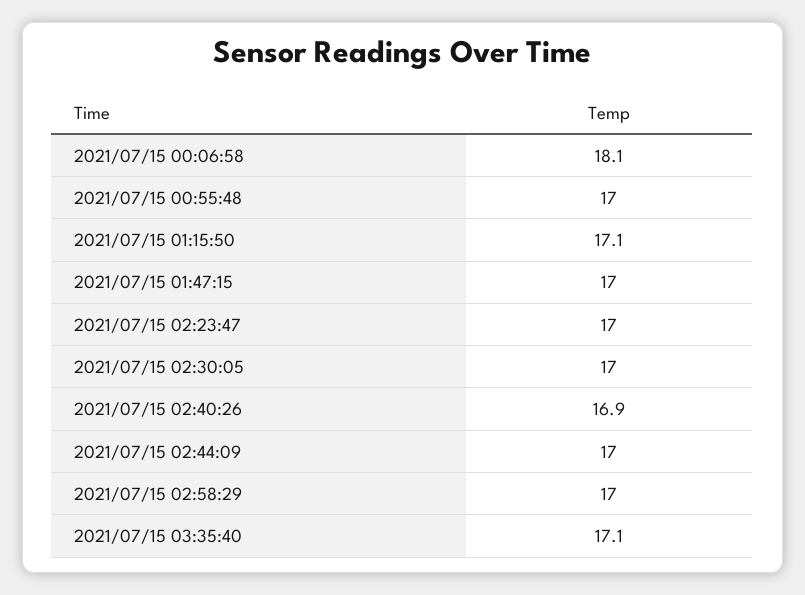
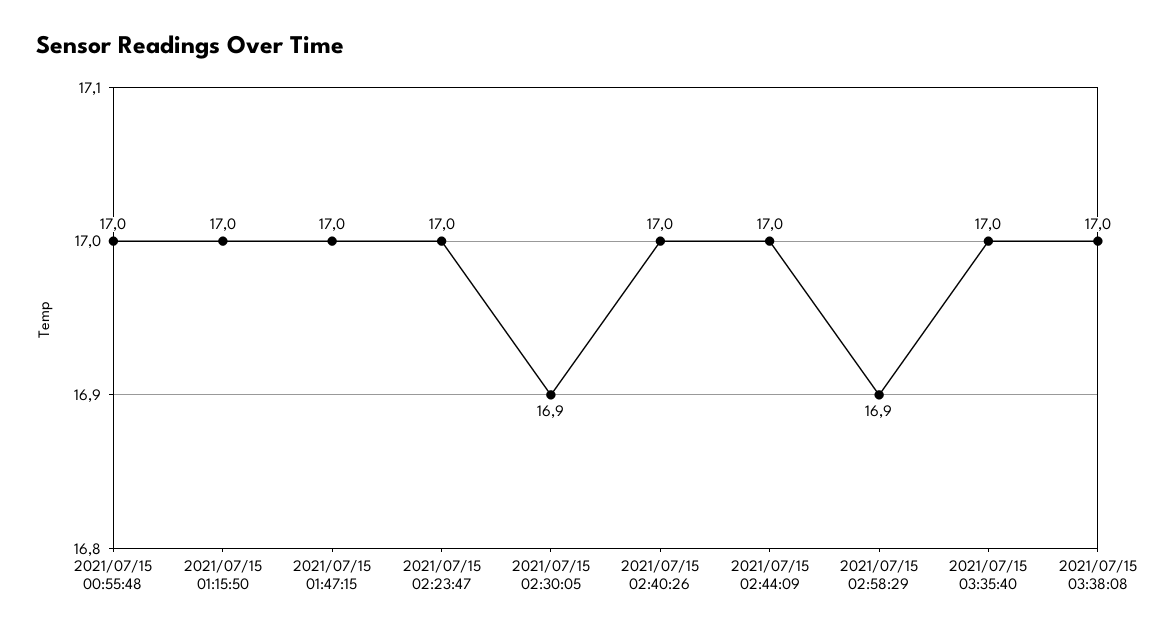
2021/07/15 00:06:58: 18.1 -> none
2021/07/15 01:15:50: 17.1 -> 17
2021/07/15 02:30:05: 17 -> 16.9
2021/07/15 02:40:26: 16.9 -> 17
2021/07/15 02:58:29: 17 -> 16.9
2021/07/15 03:35:40: 17.1 -> 17
2021/07/15 03:38:08: none -> 17

